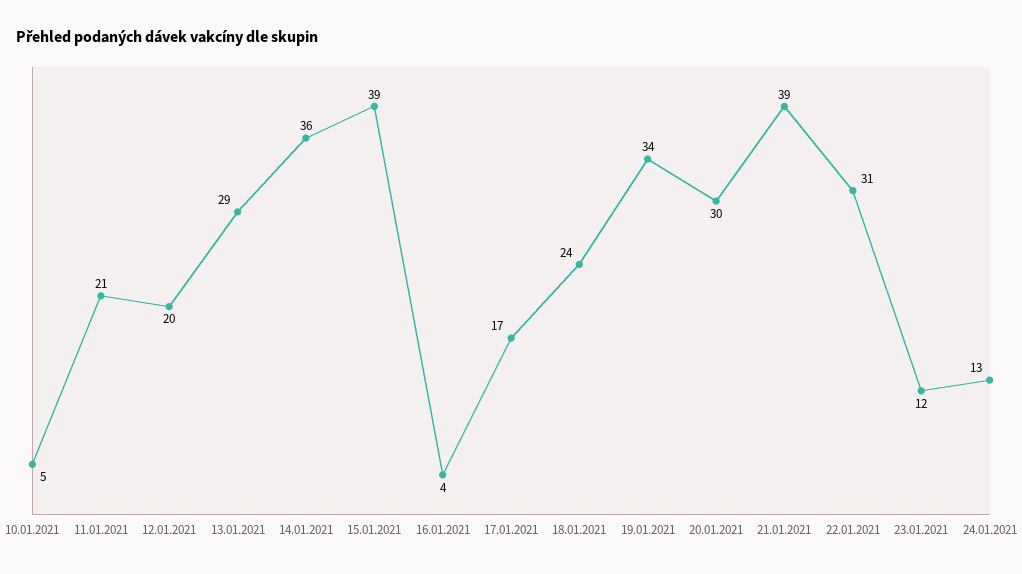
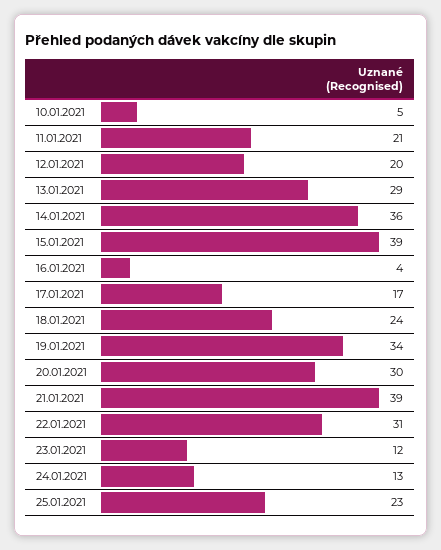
25.01.2021: none -> 23

